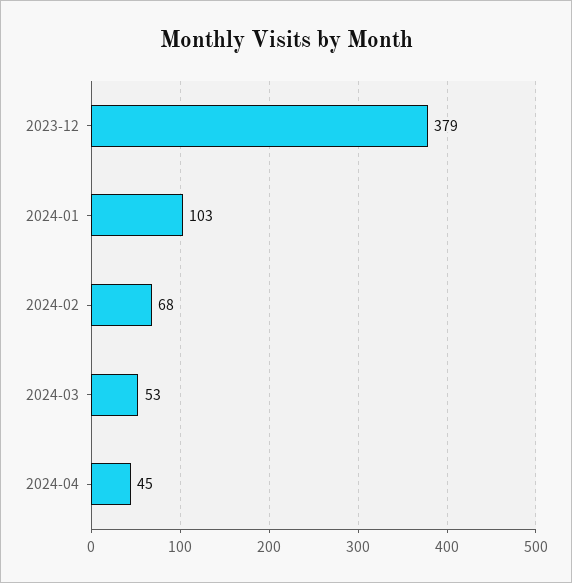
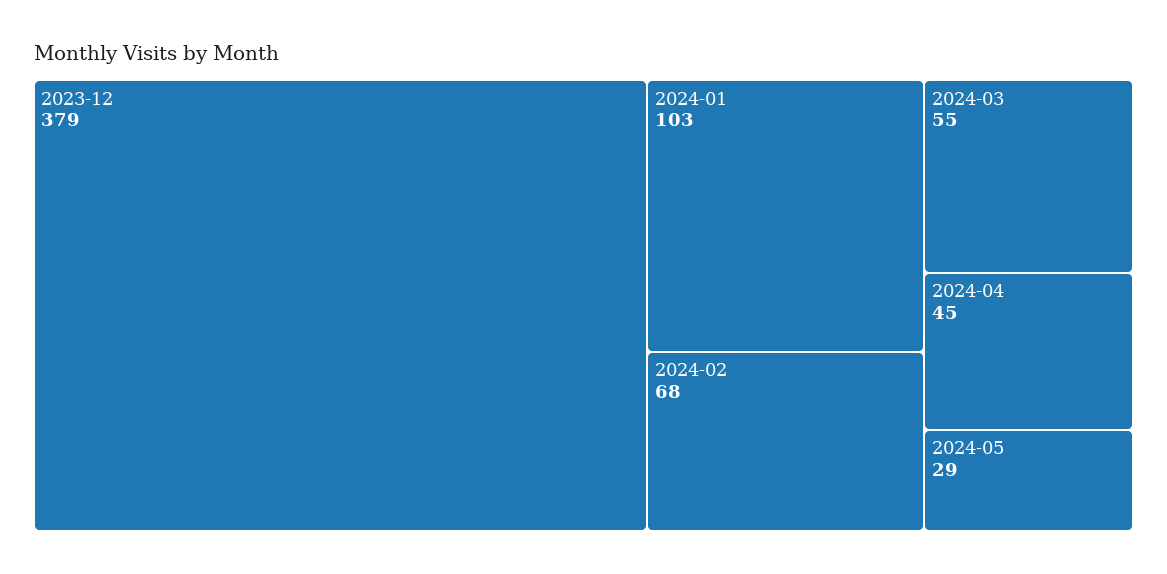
2024-03: 53 -> 55
2024-05: none -> 29

